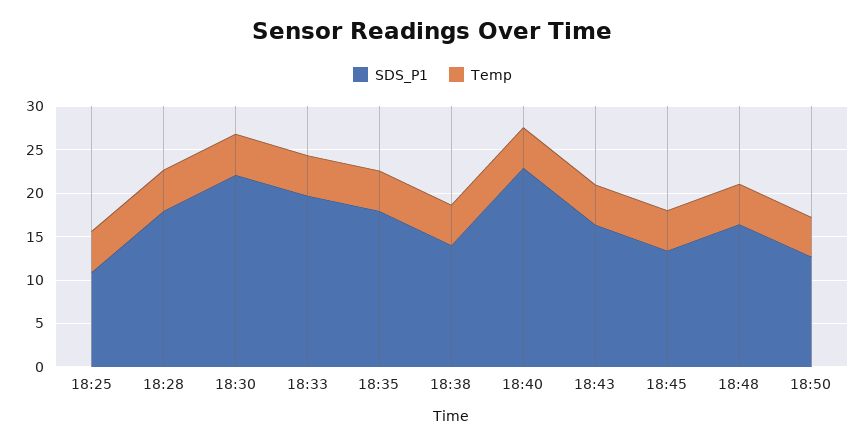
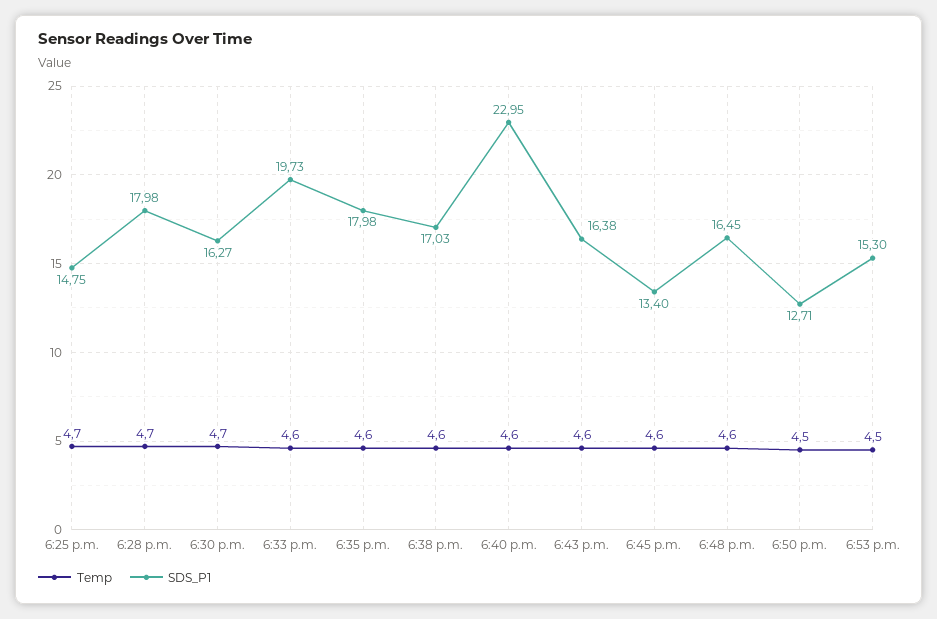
SDS_P1, 18:25: 11 -> 14.75
SDS_P1, 18:30: 22 -> 16.27
SDS_P1, 18:38: 14 -> 17.03
Temp, 6:53 p.m.: none -> 4.5
SDS_P1, 6:53 p.m.: none -> 15.3

